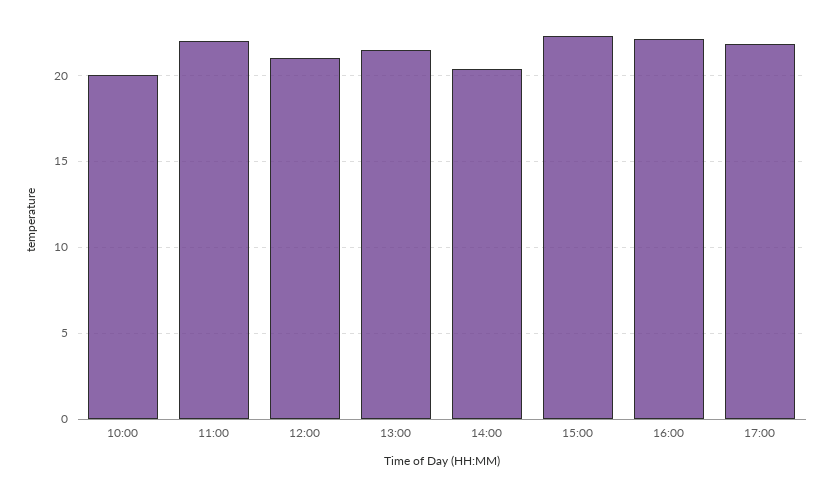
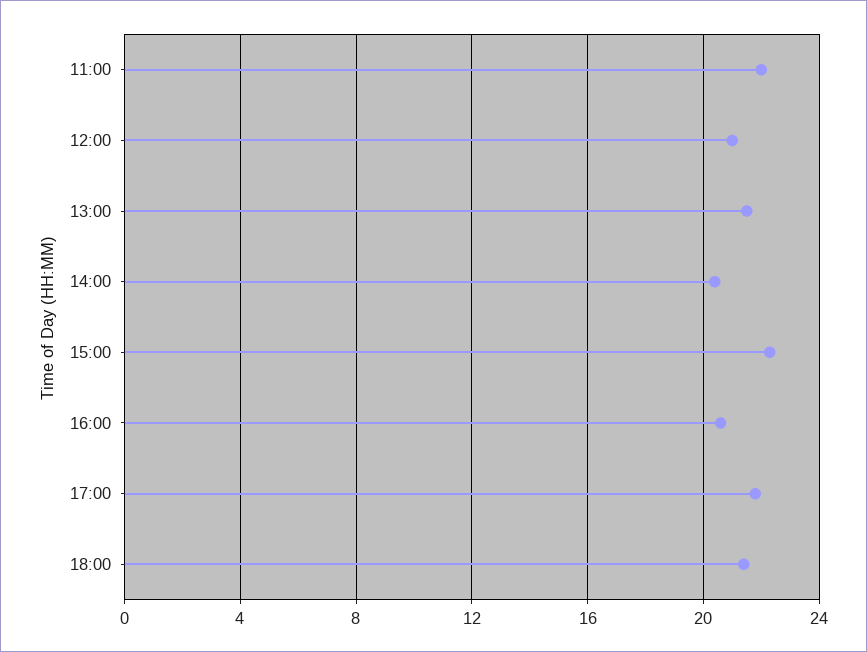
10:00: 20 -> none
16:00: 22 -> 20.5
18:00: none -> 21.5

